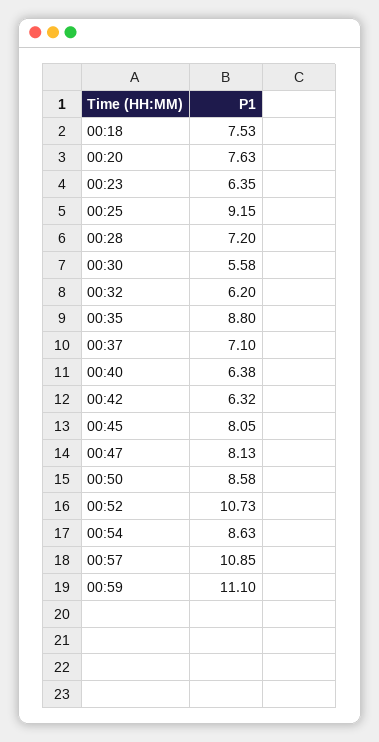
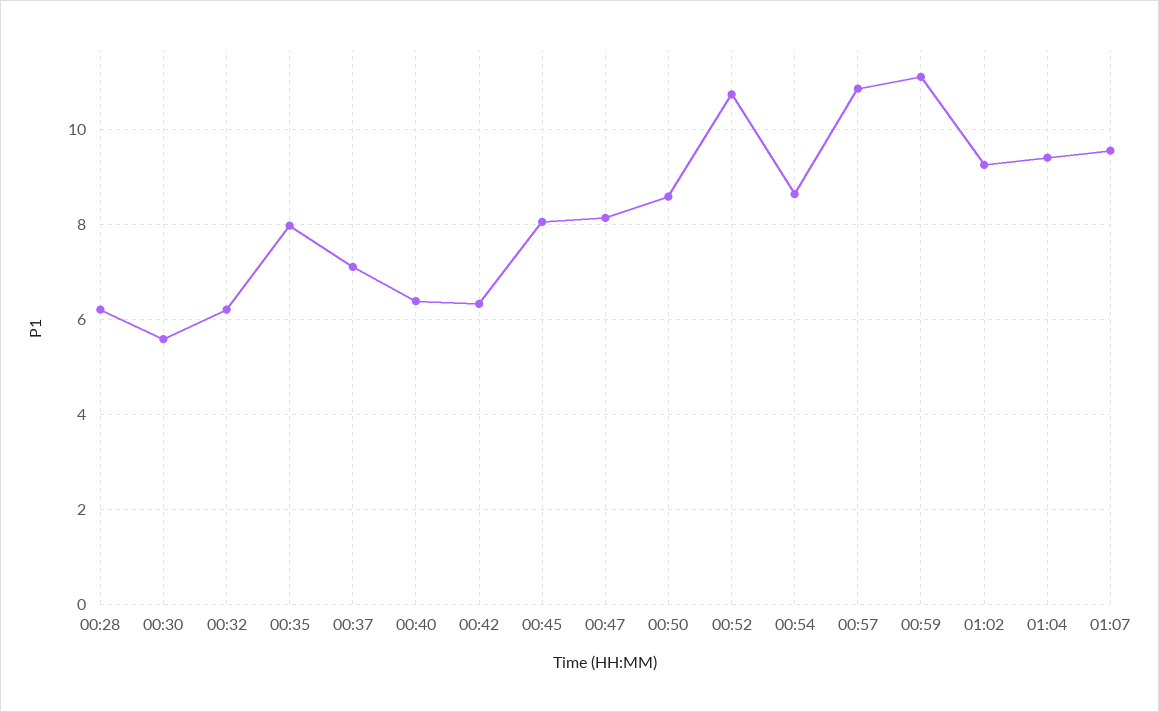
00:18: 7.53 -> none
00:20: 7.63 -> none
00:23: 6.35 -> none
00:25: 9.15 -> none
00:28: 7.2 -> 6.2
00:35: 8.8 -> 8
01:02: none -> 9.2
01:04: none -> 9.4
01:07: none -> 9.6

